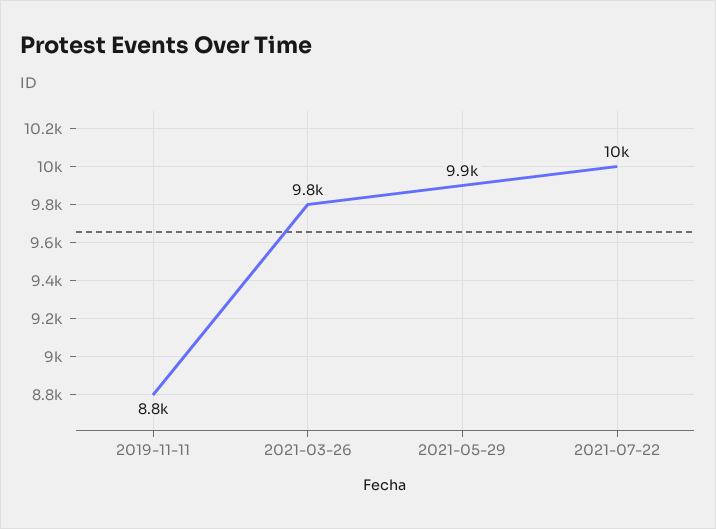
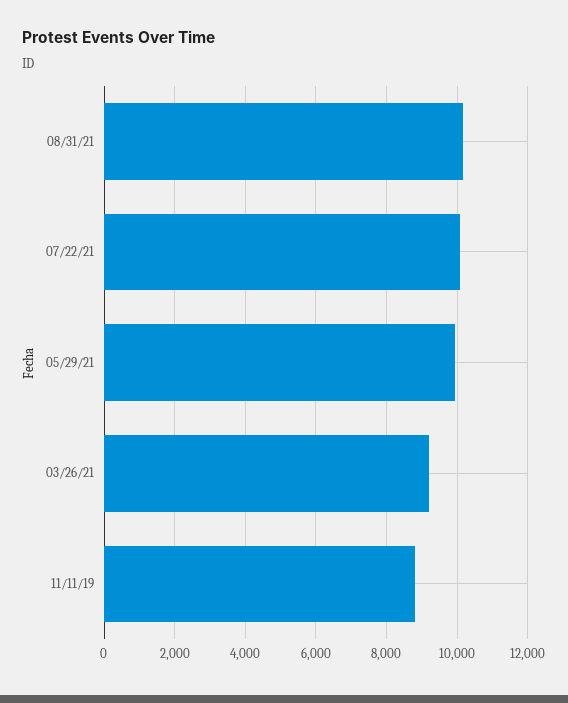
2021-03-26: 9800 -> 9200
08/31/21: none -> 10200

